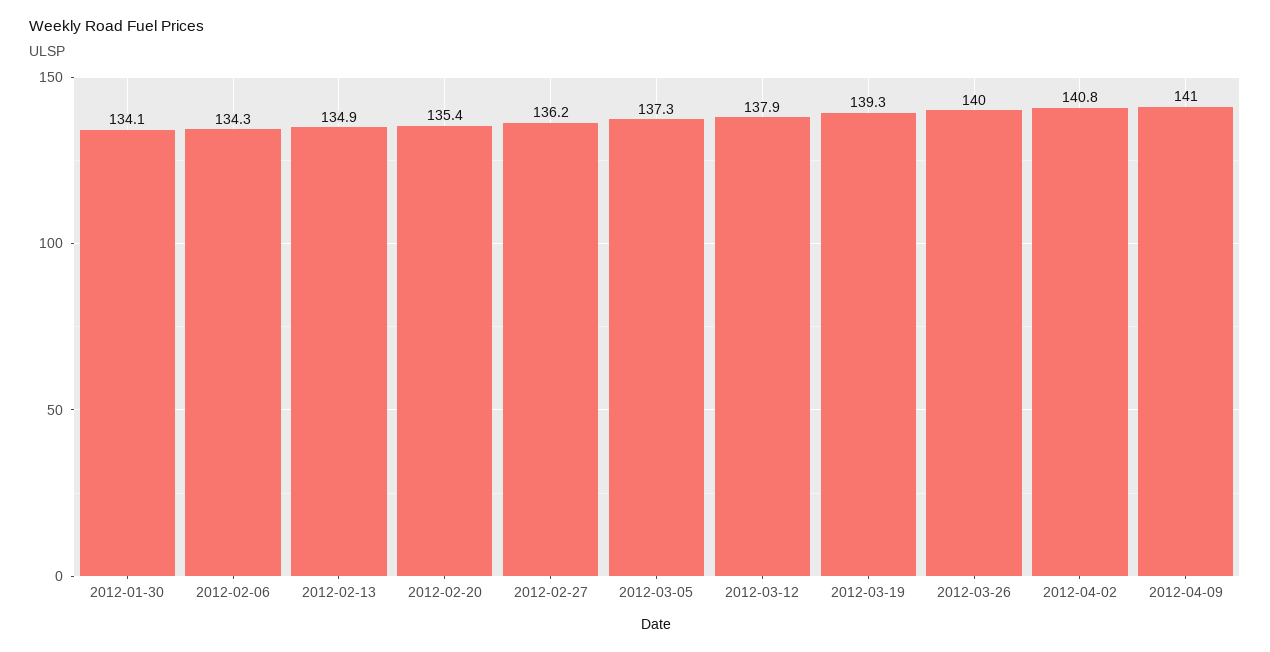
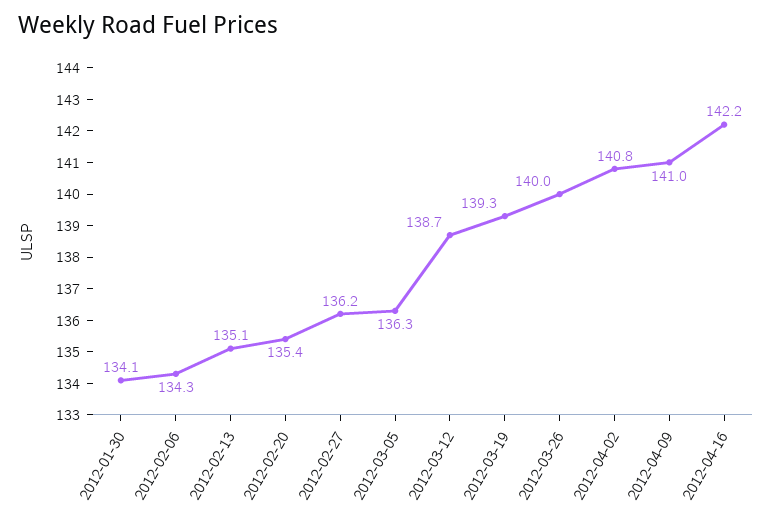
2012-02-13: 134.9 -> 135.1
2012-03-05: 137.3 -> 136.3
2012-03-12: 137.9 -> 138.7
2012-04-16: none -> 142.2

